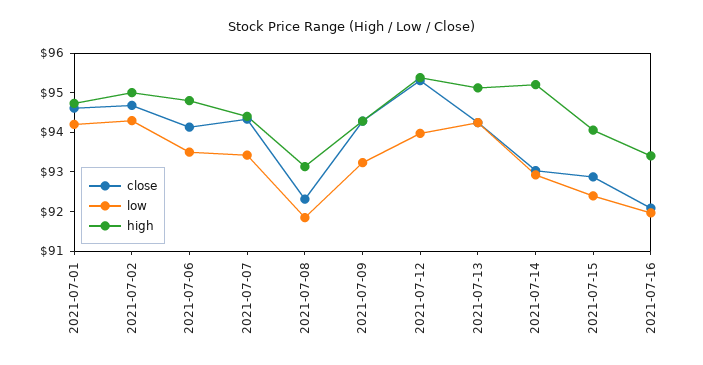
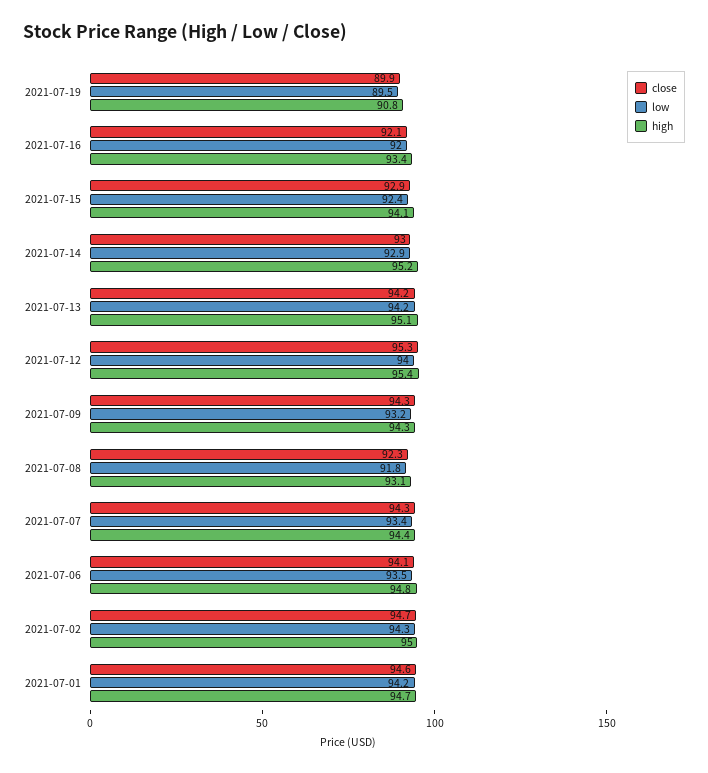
close, 2021-07-19: none -> 89.9
low, 2021-07-19: none -> 89.5
high, 2021-07-19: none -> 90.8

